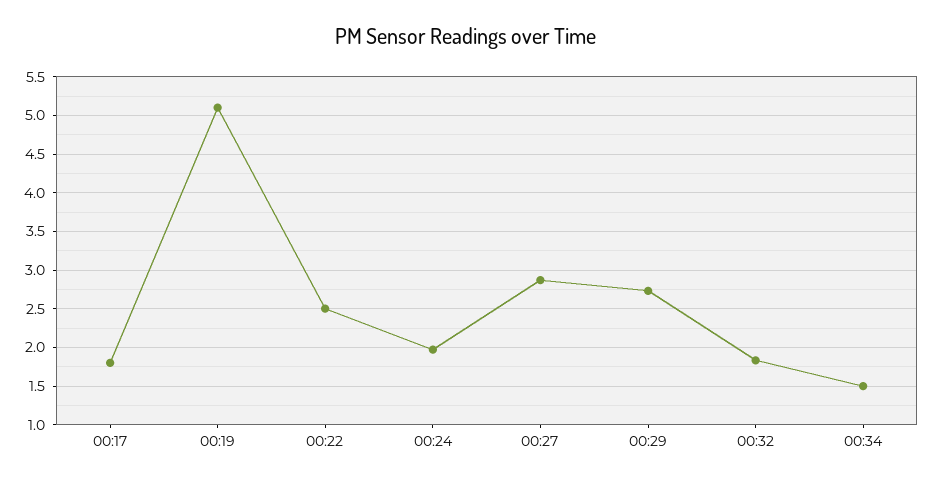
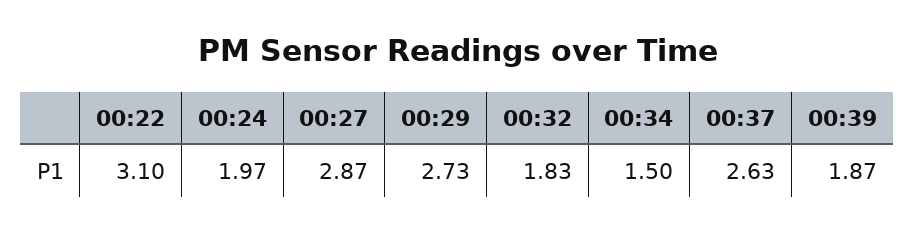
00:17: 1.8 -> none
00:19: 5.1 -> none
00:22: 2.5 -> 3.1
00:37: none -> 2.63
00:39: none -> 1.87

